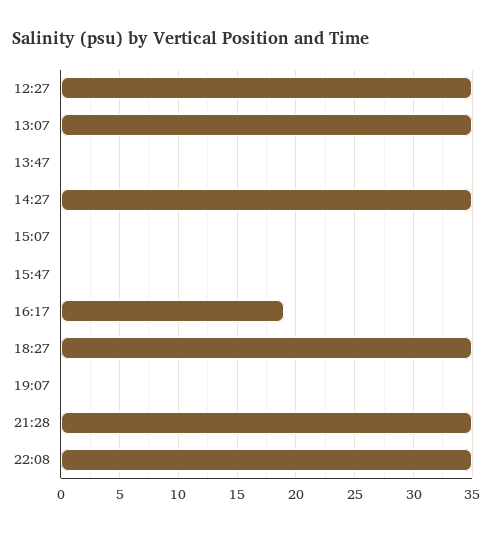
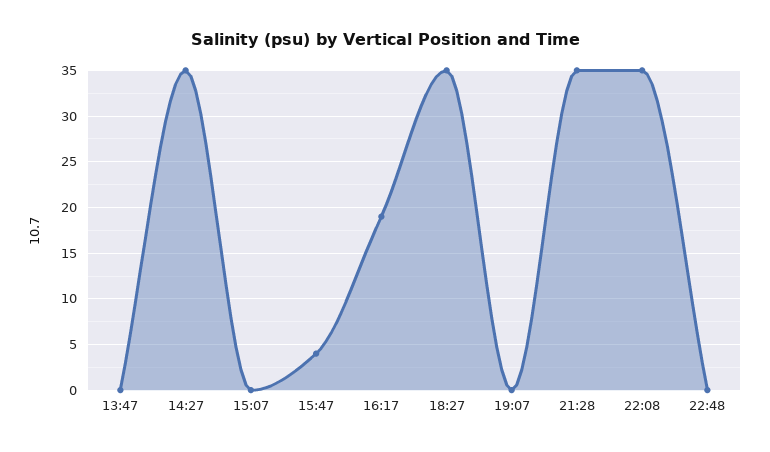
12:27: 35 -> none
13:07: 35 -> none
15:47: 0 -> 4
22:48: none -> 0

